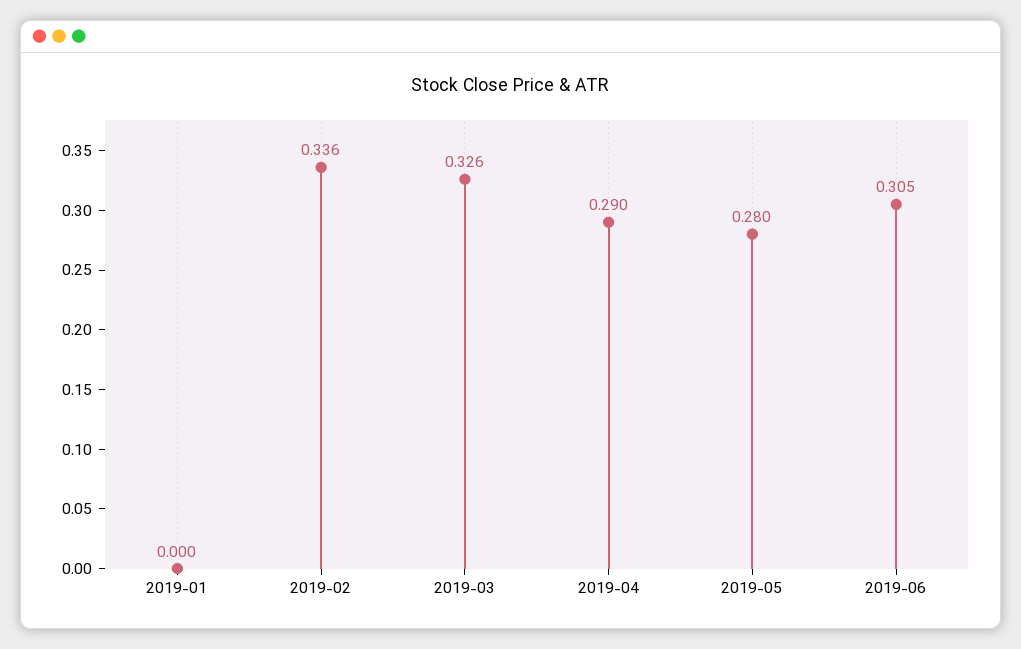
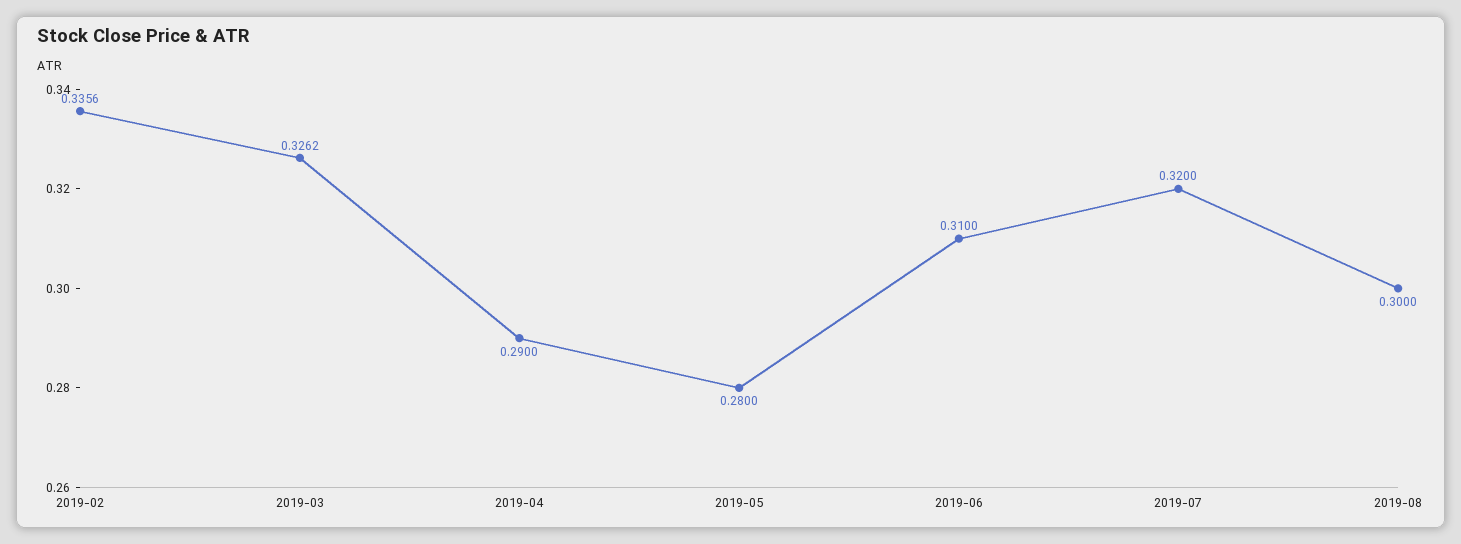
2019-01: 0 -> none
2019-06: 0.305 -> 0.31
2019-07: none -> 0.32
2019-08: none -> 0.3

